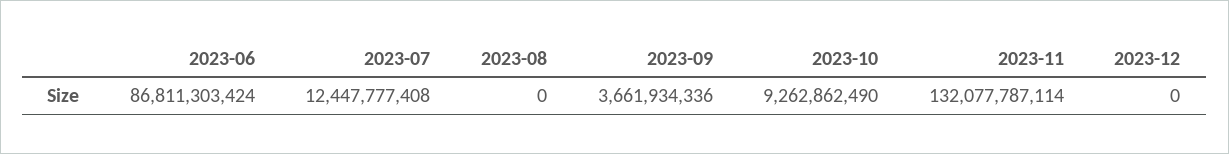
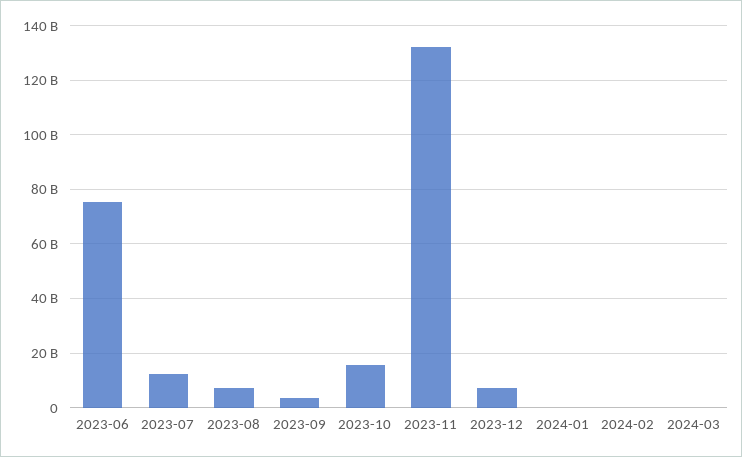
2023-06: 86811303424 -> 75000000000
2023-08: 0 -> 7500000000
2023-10: 9262862490 -> 15000000000
2023-12: 0 -> 7500000000
2024-01: none -> 0
2024-02: none -> 0
2024-03: none -> 0

